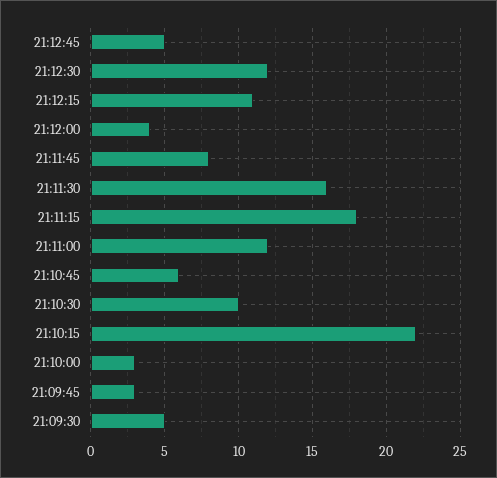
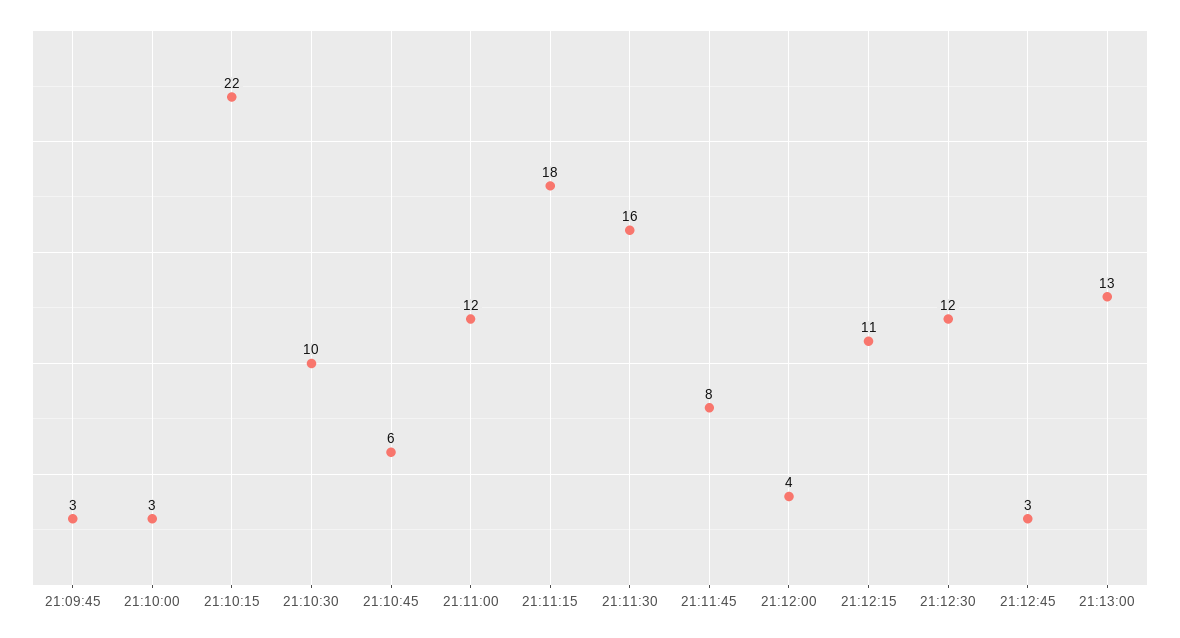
21:12:45: 5 -> 3
21:09:30: 5 -> none
21:13:00: none -> 13

